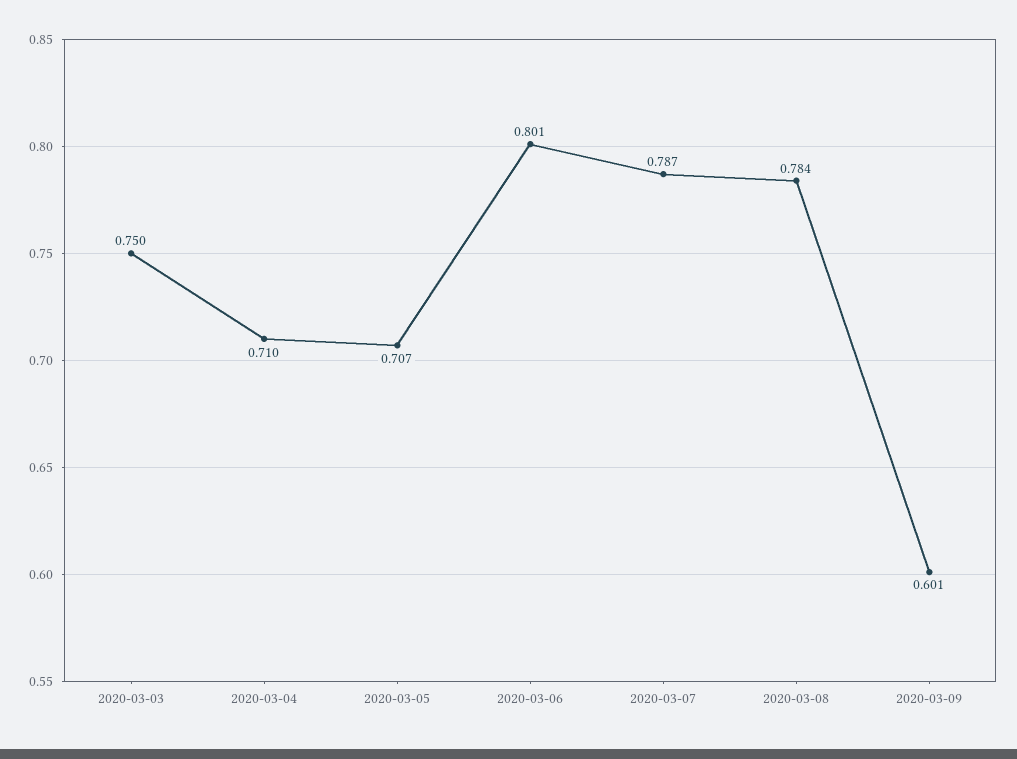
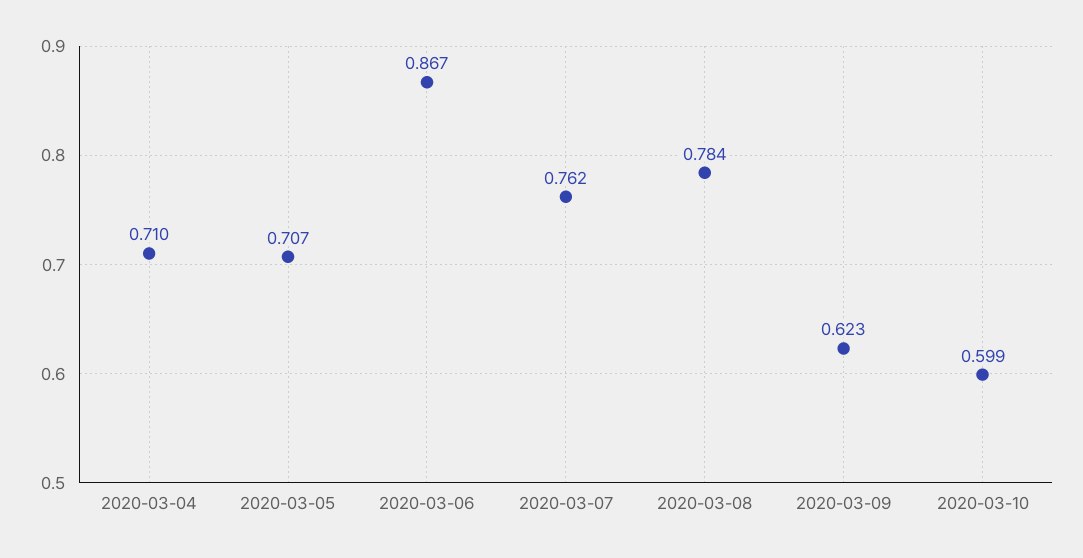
2020-03-03: 0.75 -> none
2020-03-06: 0.801 -> 0.867
2020-03-07: 0.787 -> 0.762
2020-03-09: 0.601 -> 0.623
2020-03-10: none -> 0.599

